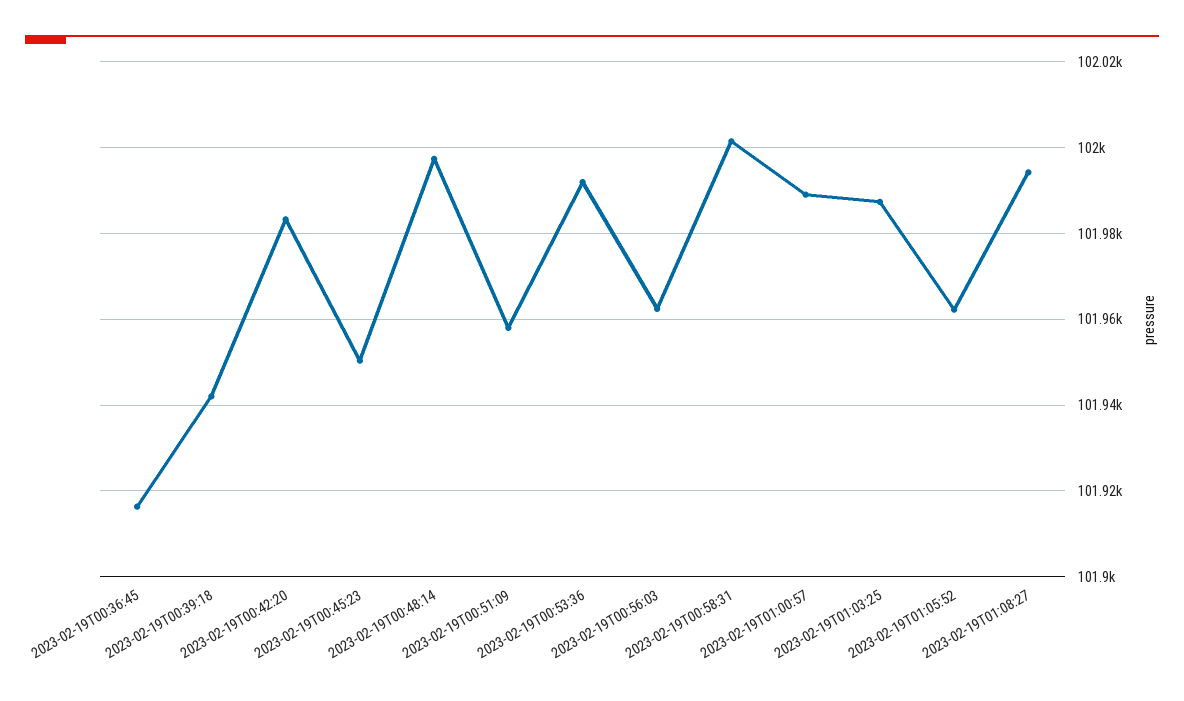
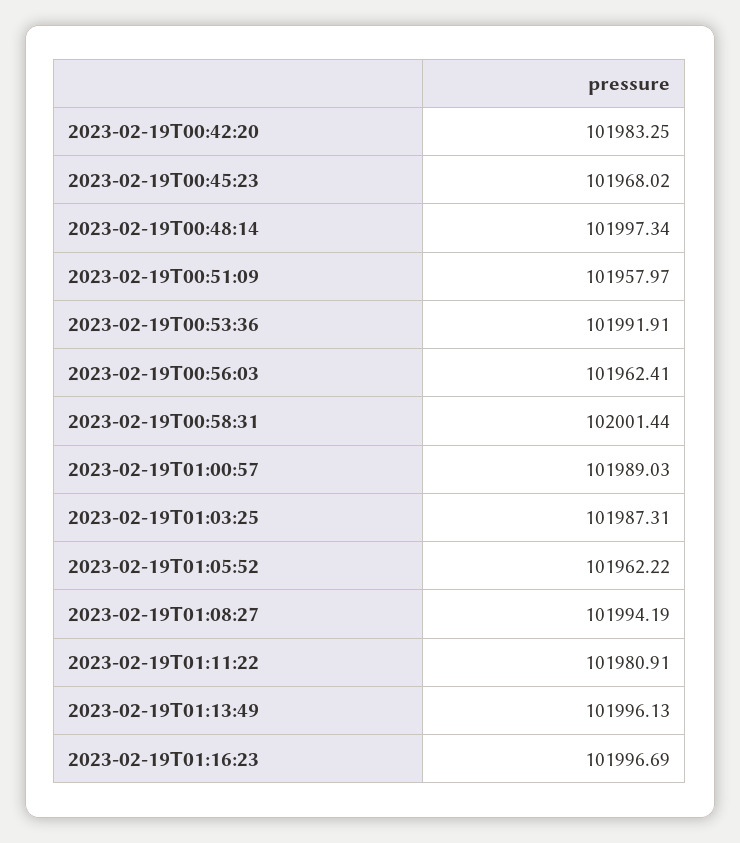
2023-02-19T00:36:45: 101916 -> none
2023-02-19T00:39:18: 101942 -> none
2023-02-19T00:45:23: 101950 -> 101968.02
2023-02-19T01:11:22: none -> 101980.91
2023-02-19T01:13:49: none -> 101996.13
2023-02-19T01:16:23: none -> 101996.69

